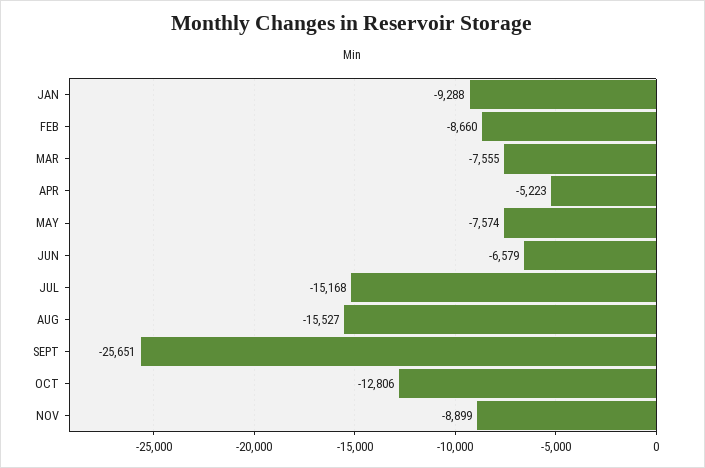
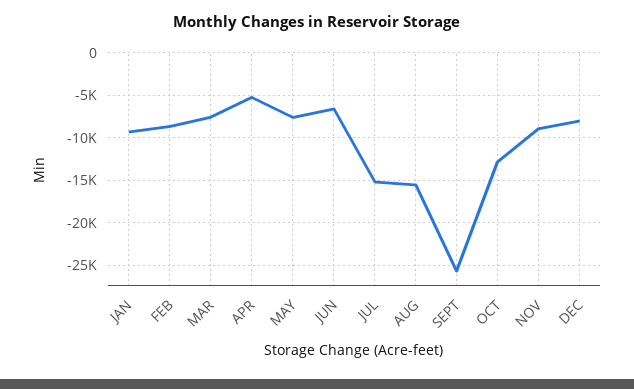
DEC: none -> -8000

